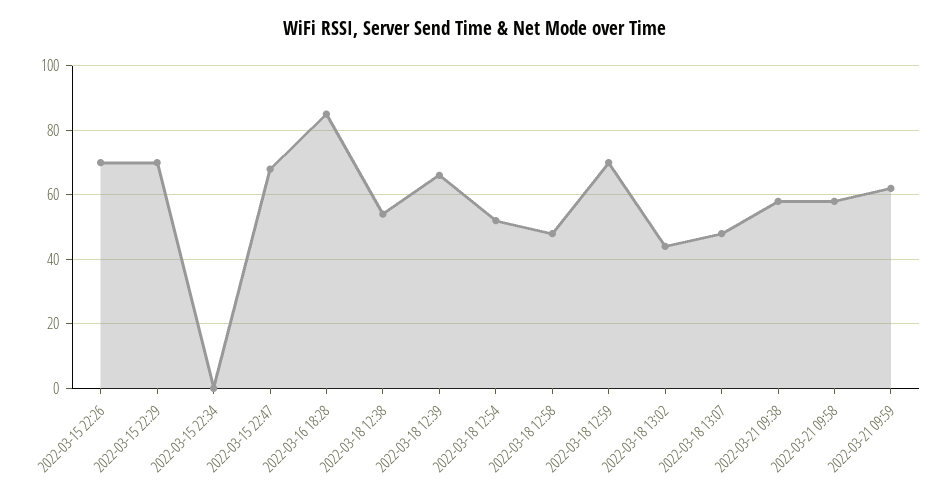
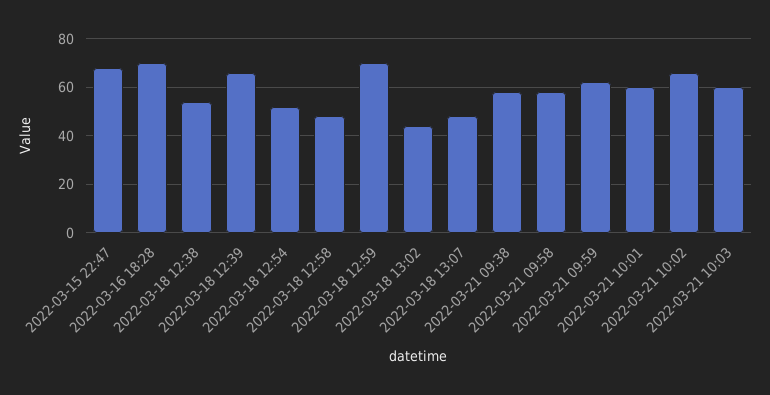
2022-03-15 22:26: 70 -> none
2022-03-15 22:29: 70 -> none
2022-03-15 22:34: 0 -> none
2022-03-16 18:28: 85 -> 70
2022-03-21 10:01: none -> 60
2022-03-21 10:02: none -> 65
2022-03-21 10:03: none -> 60

